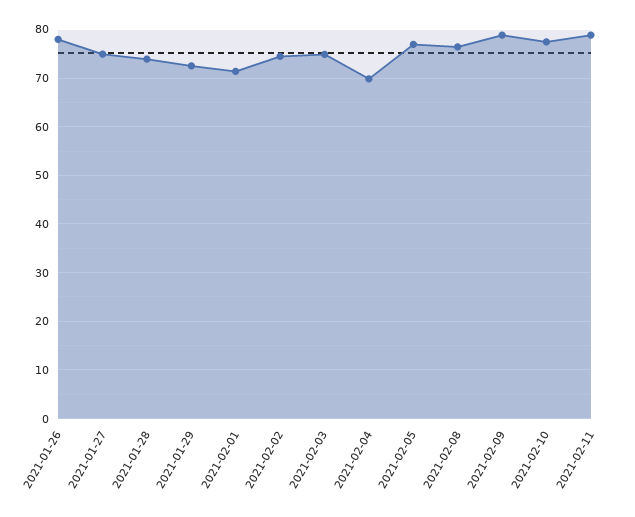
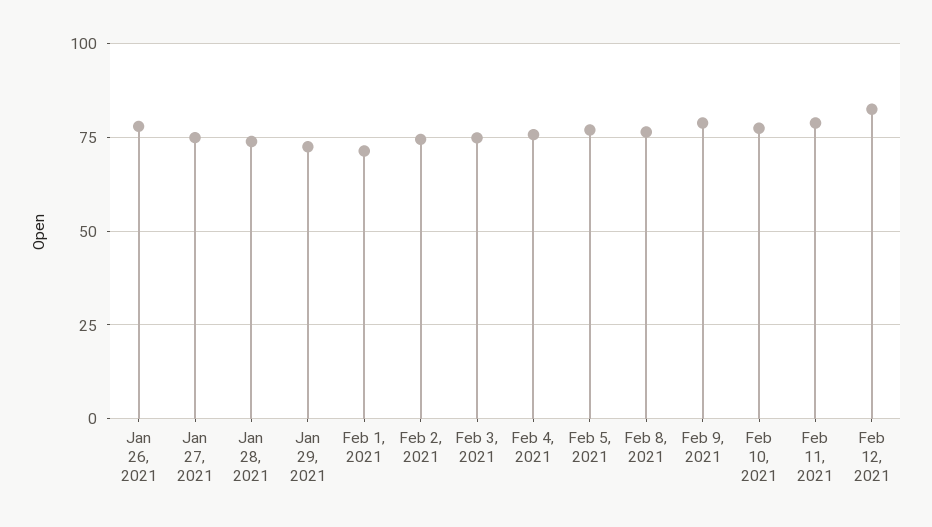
2021-02-04: 70 -> 75
Feb 12, 2021: none -> 82.5

